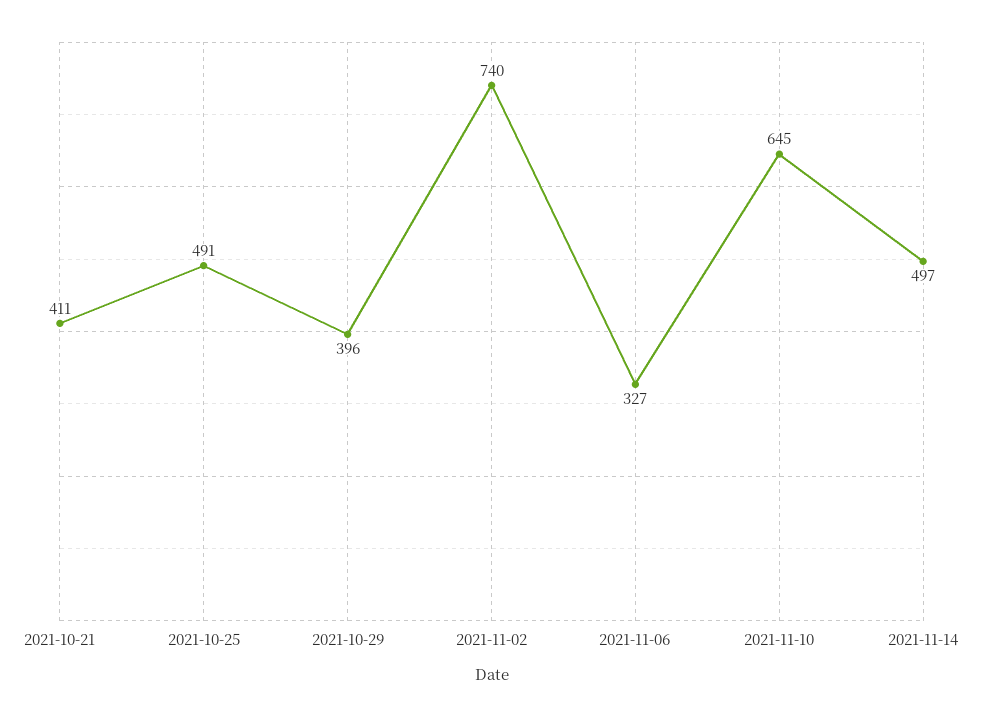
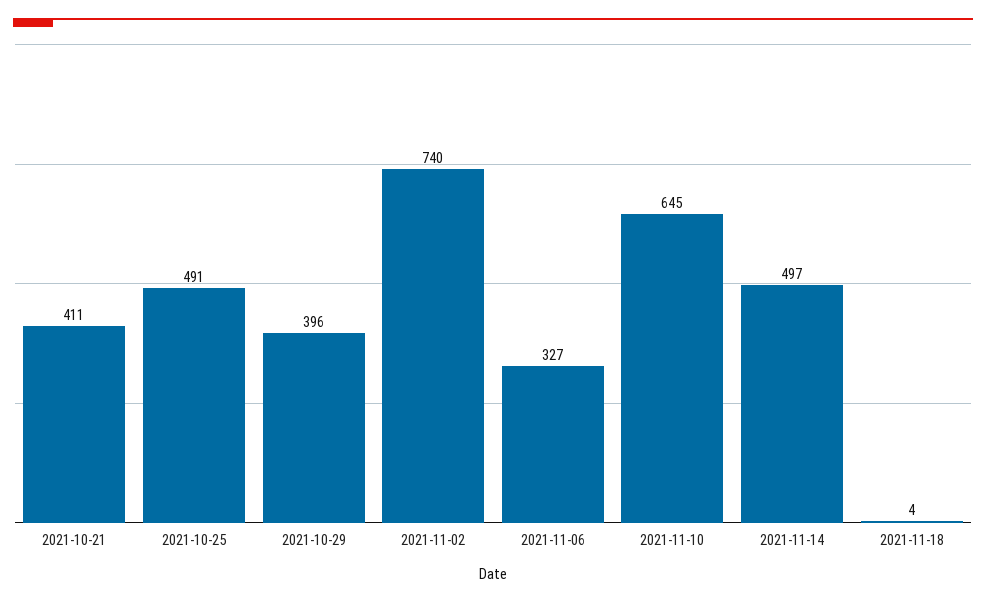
2021-11-18: none -> 4

